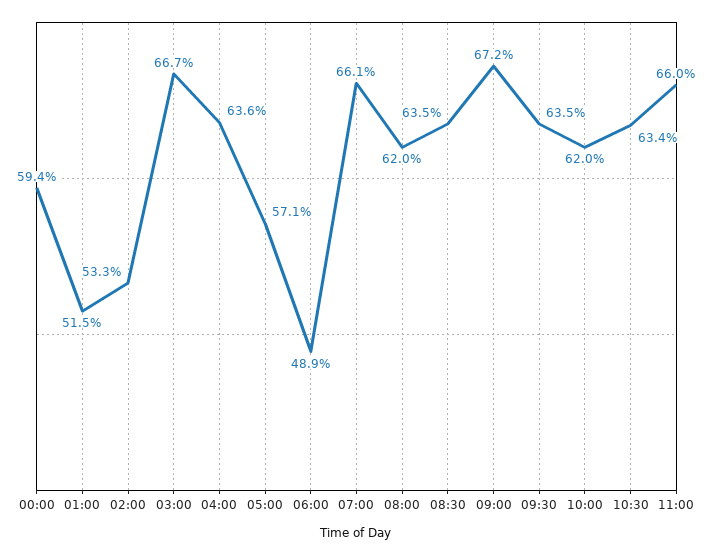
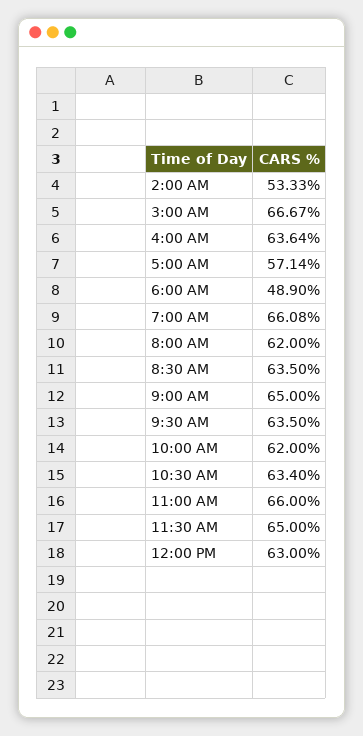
00:00: 59.4 -> none
01:00: 51.5 -> none
09:00: 67.2 -> 65
11:30 AM: none -> 65
12:00 PM: none -> 63

